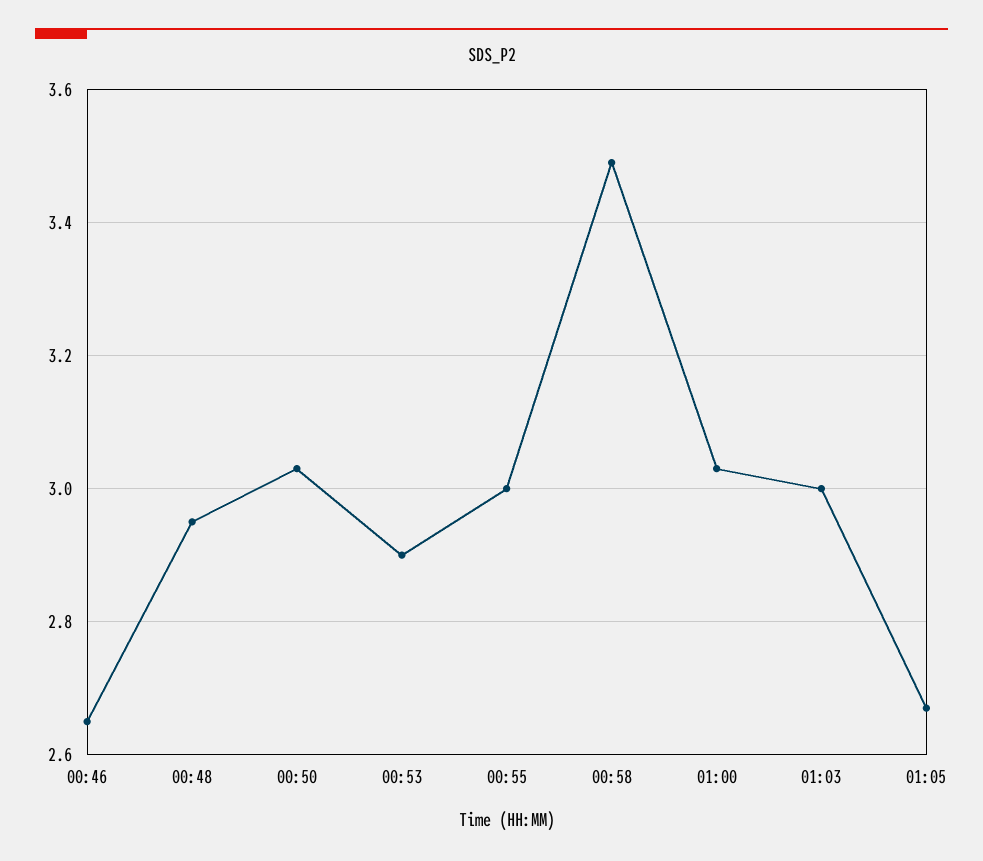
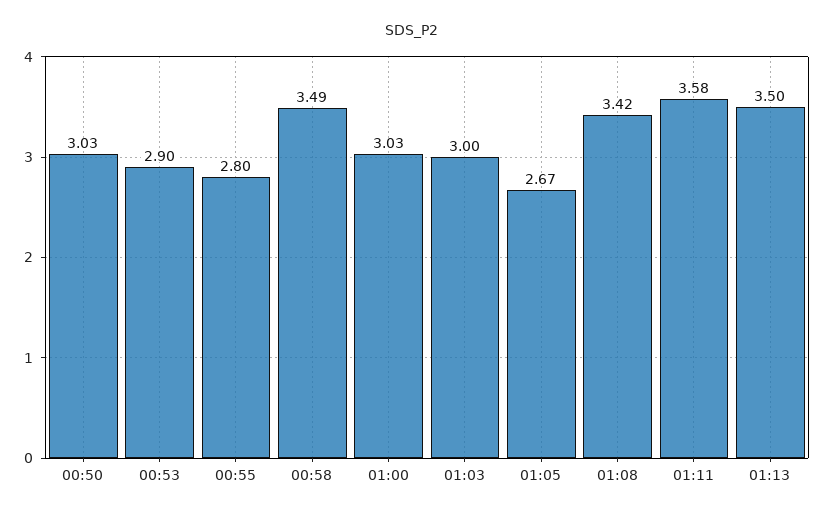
00:46: 2.65 -> none
00:48: 2.95 -> none
00:55: 3 -> 2.8
01:08: none -> 3.42
01:11: none -> 3.58
01:13: none -> 3.5

